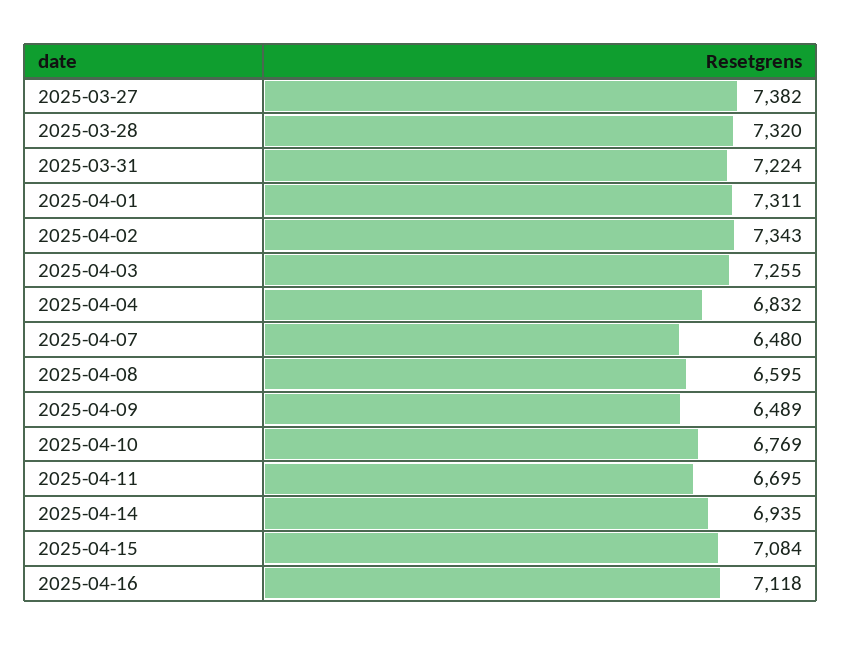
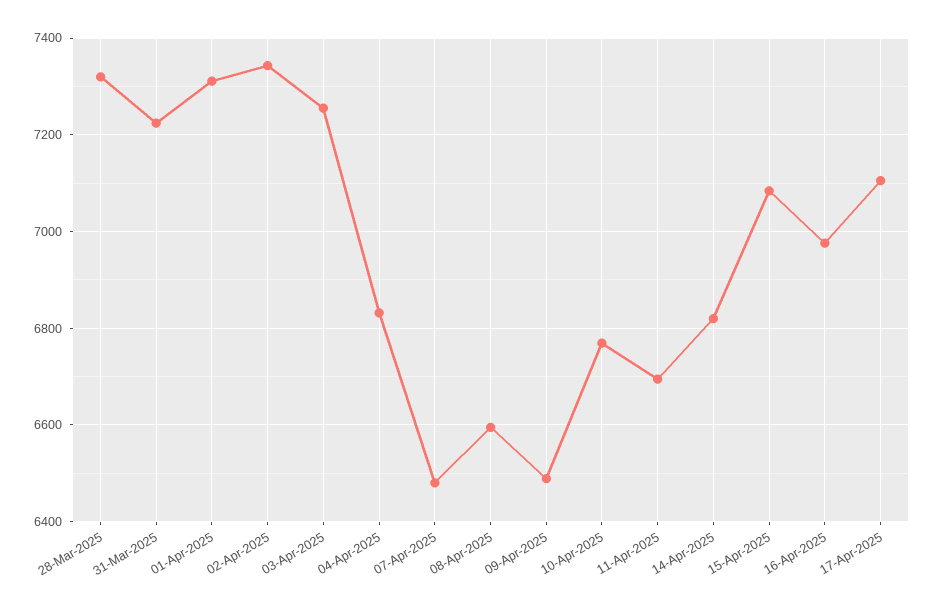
2025-03-27: 7382 -> none
2025-04-14: 6935 -> 6820
2025-04-16: 7118 -> 6980
17-Apr-2025: none -> 7100

